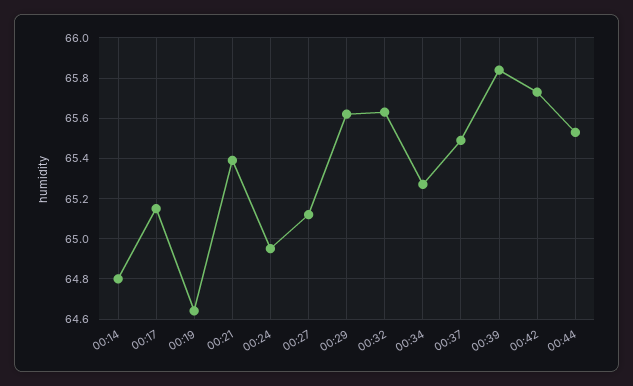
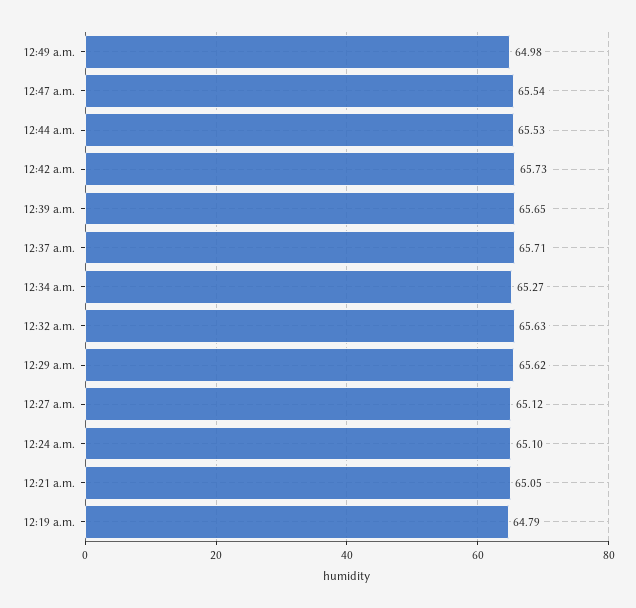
00:14: 64.8 -> none
00:17: 65.15 -> none
00:19: 64.65 -> 64.79
00:21: 65.4 -> 65.05
00:24: 64.95 -> 65.1
00:37: 65.5 -> 65.71
00:39: 65.85 -> 65.65
12:49 a.m.: none -> 64.98
12:47 a.m.: none -> 65.54

